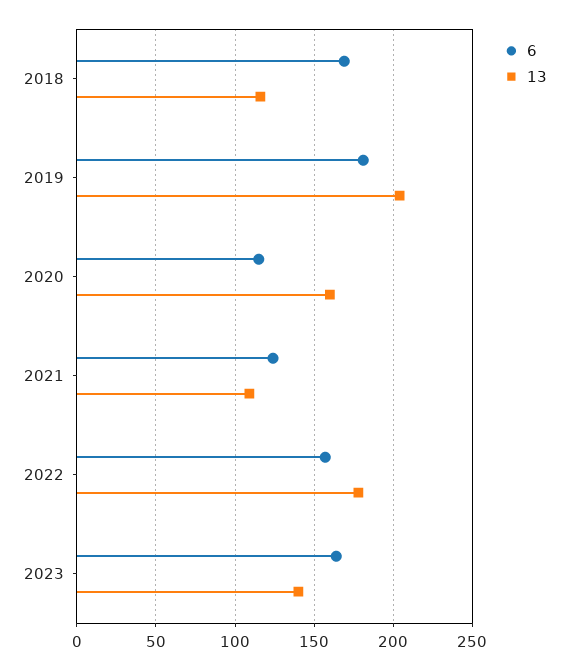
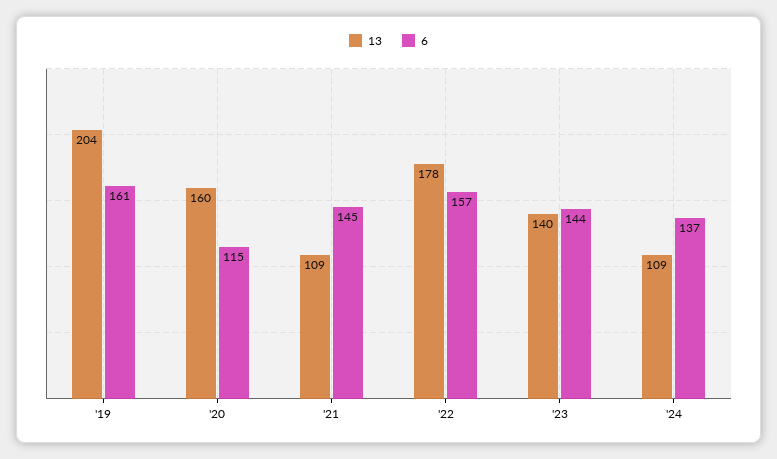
6, 2018: 170 -> none
13, 2018: 115 -> none
6, 2019: 180 -> 161
6, 2021: 125 -> 145
6, 2023: 165 -> 144
13, '24: none -> 109
6, '24: none -> 137

